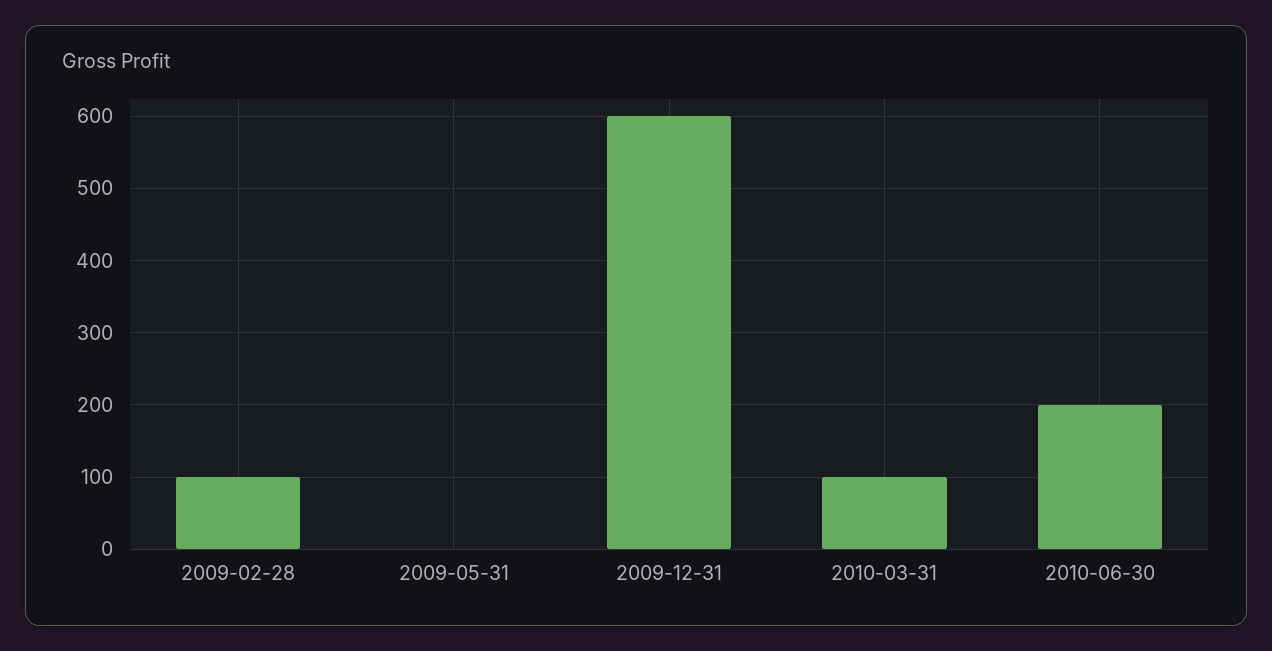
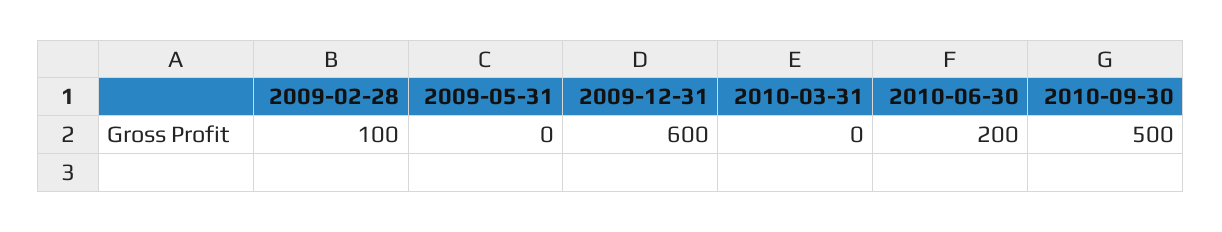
2010-03-31: 100 -> 0
2010-09-30: none -> 500

